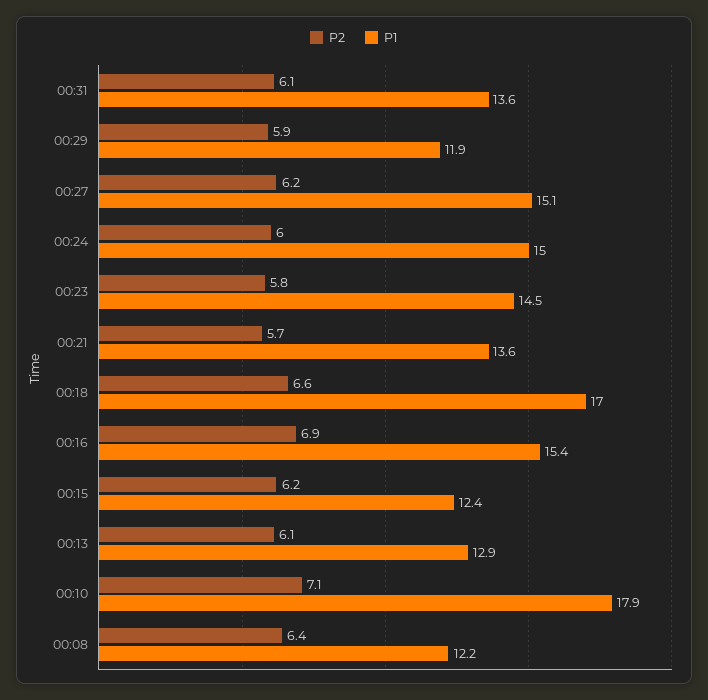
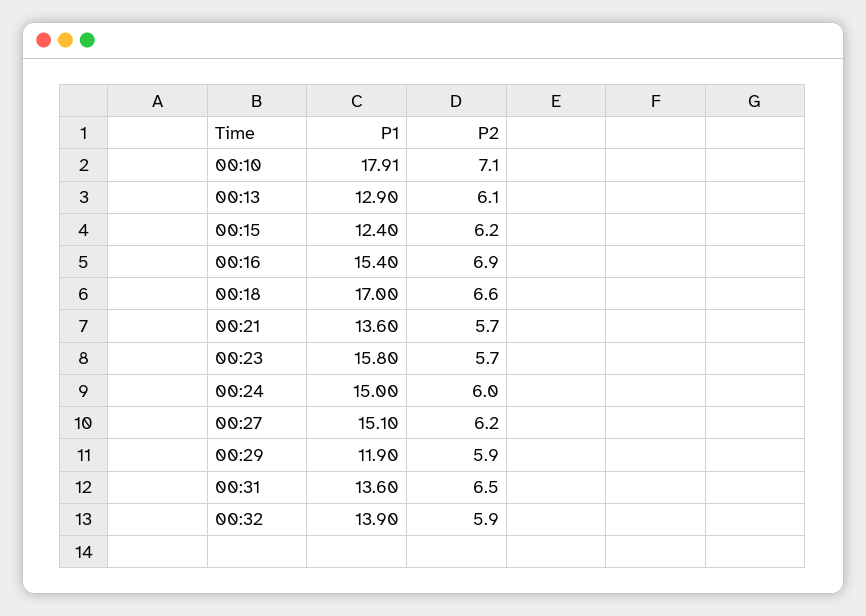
P2, 00:31: 6.1 -> 6.5
P2, 00:23: 5.8 -> 5.7
P1, 00:23: 14.5 -> 15.8
P2, 00:08: 6.4 -> none
P1, 00:08: 12.2 -> none
P1, 00:32: none -> 13.9
P2, 00:32: none -> 5.9

